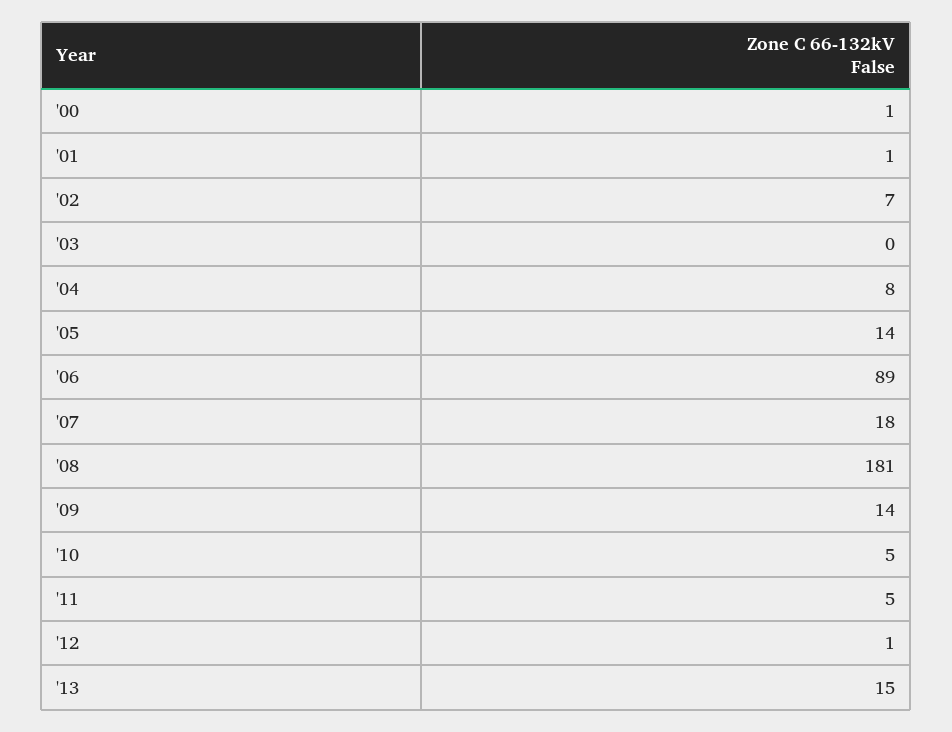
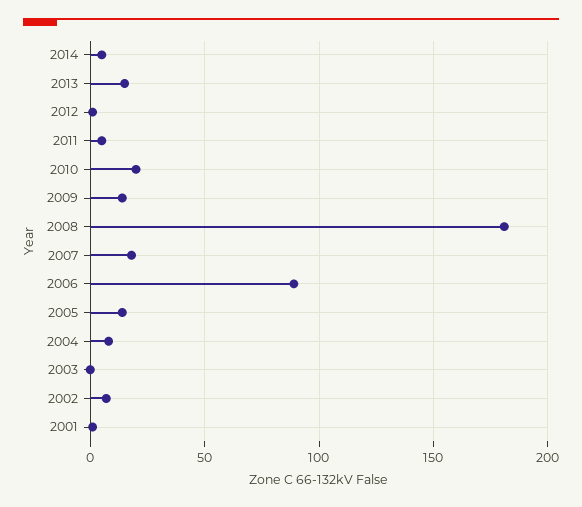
'00: 1 -> none
'10: 5 -> 20
2014: none -> 5

